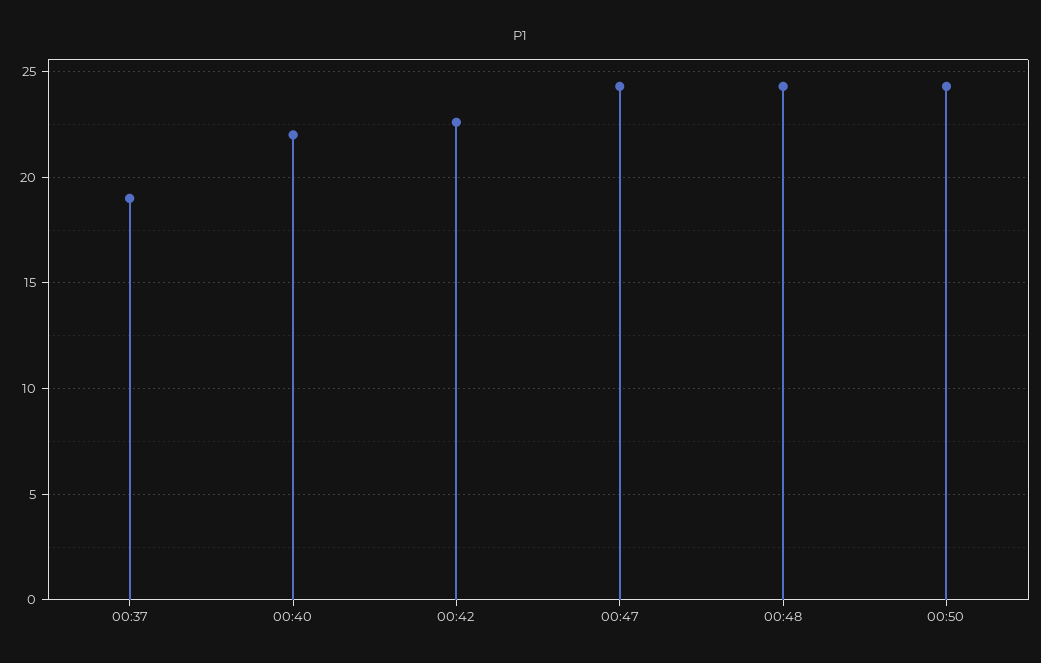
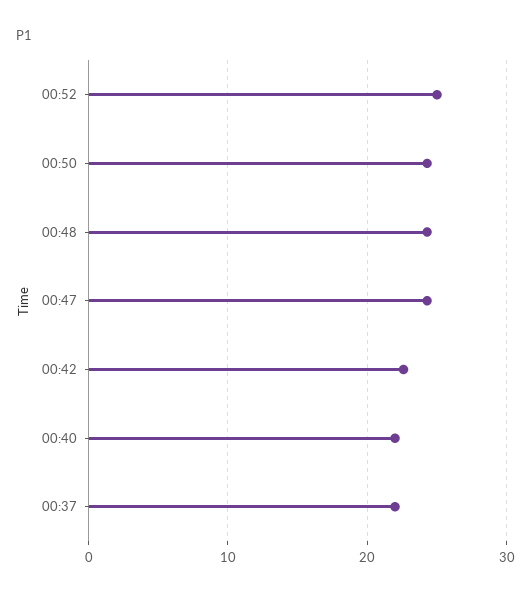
00:37: 19 -> 22
00:52: none -> 25

